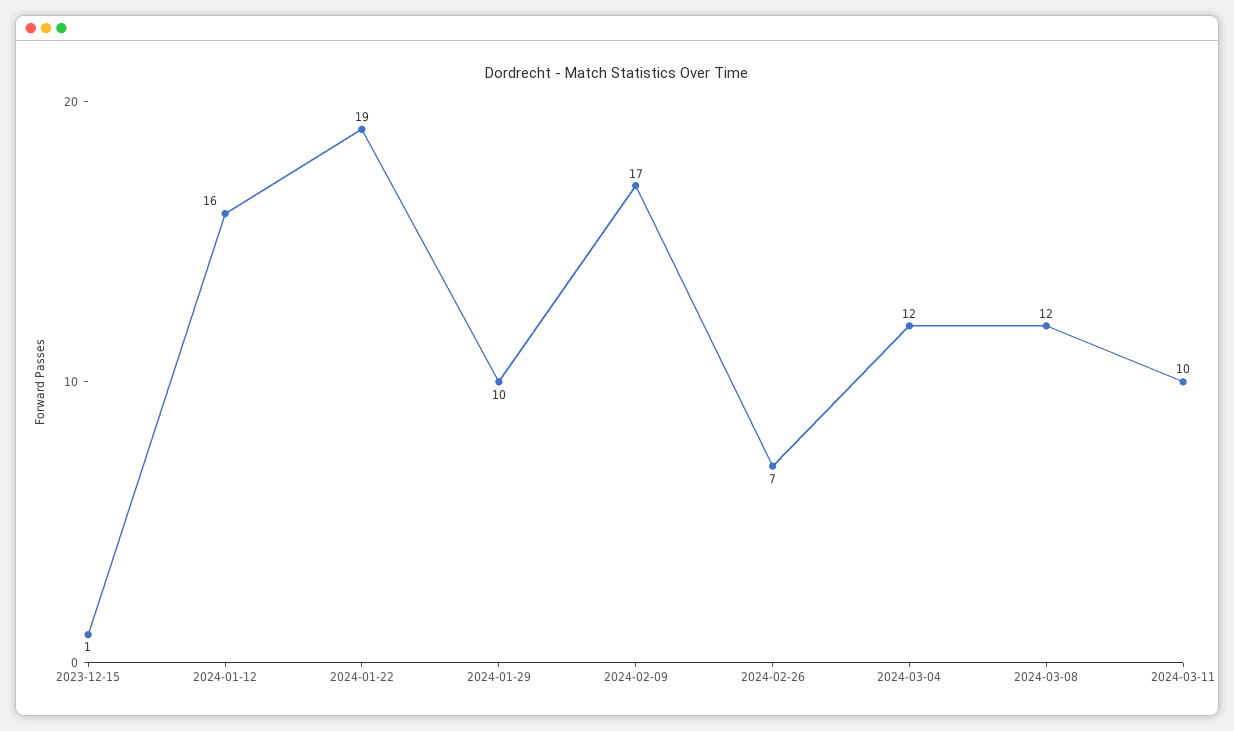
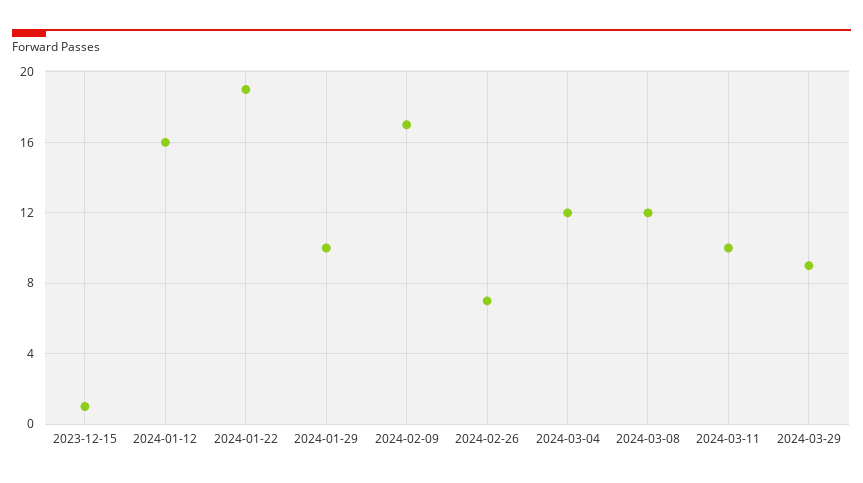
2024-03-29: none -> 9

